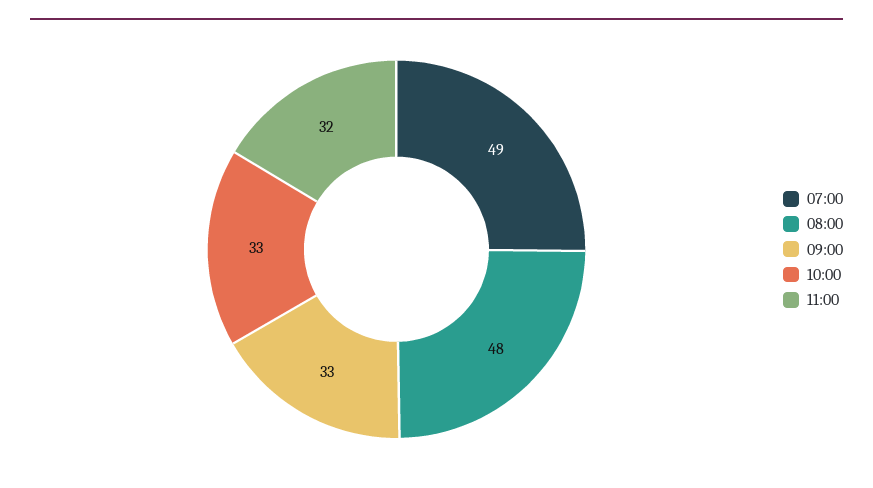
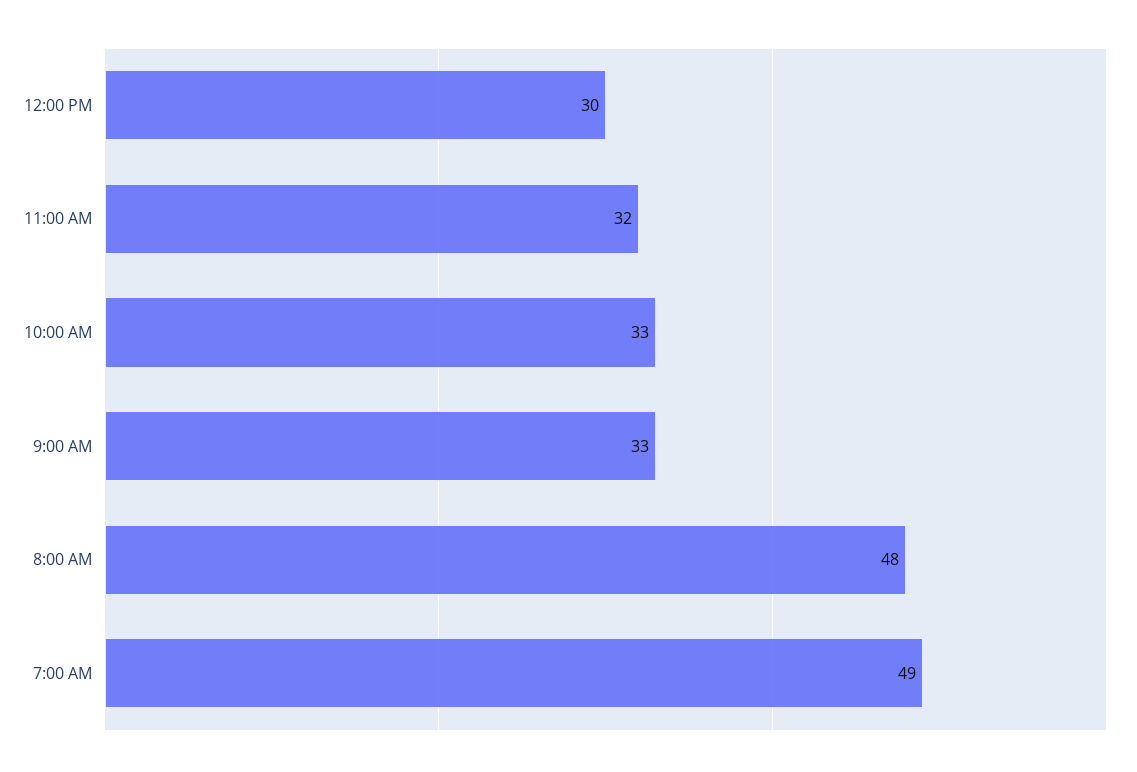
12:00 PM: none -> 30

